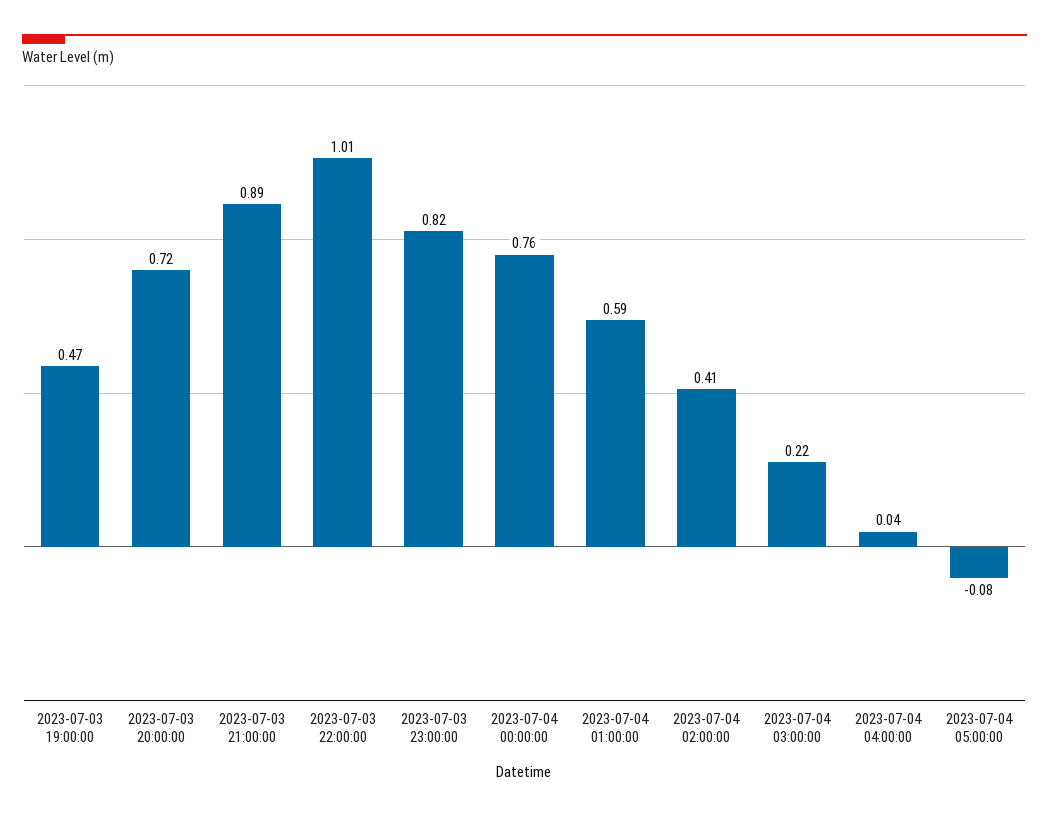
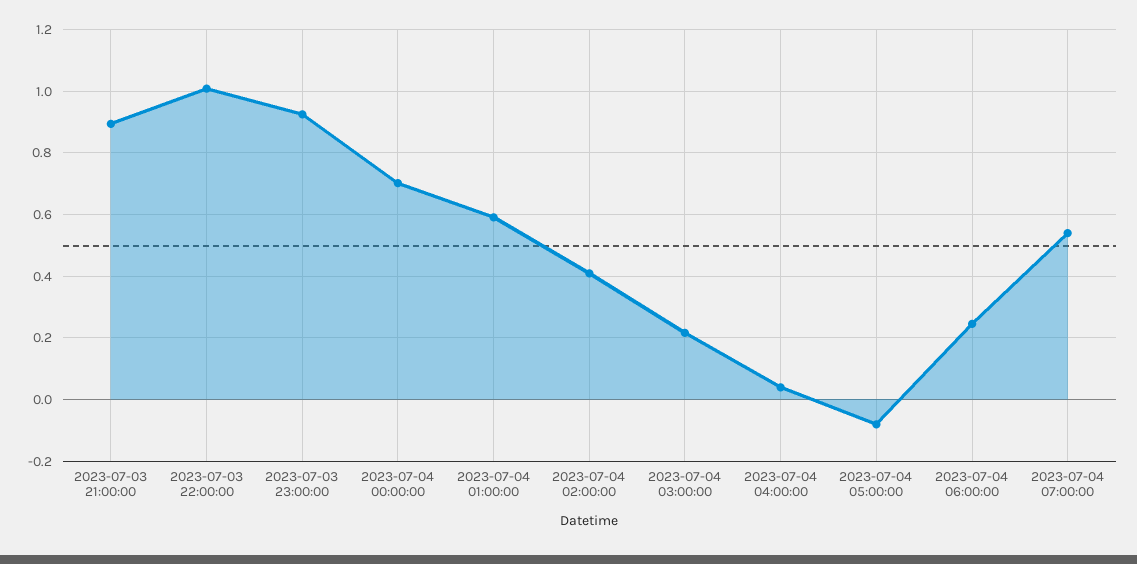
2023-07-03 19:00:00: 0.47 -> none
2023-07-03 20:00:00: 0.72 -> none
2023-07-03 23:00:00: 0.82 -> 0.92
2023-07-04 00:00:00: 0.76 -> 0.7
2023-07-04 06:00:00: none -> 0.24
2023-07-04 07:00:00: none -> 0.54

